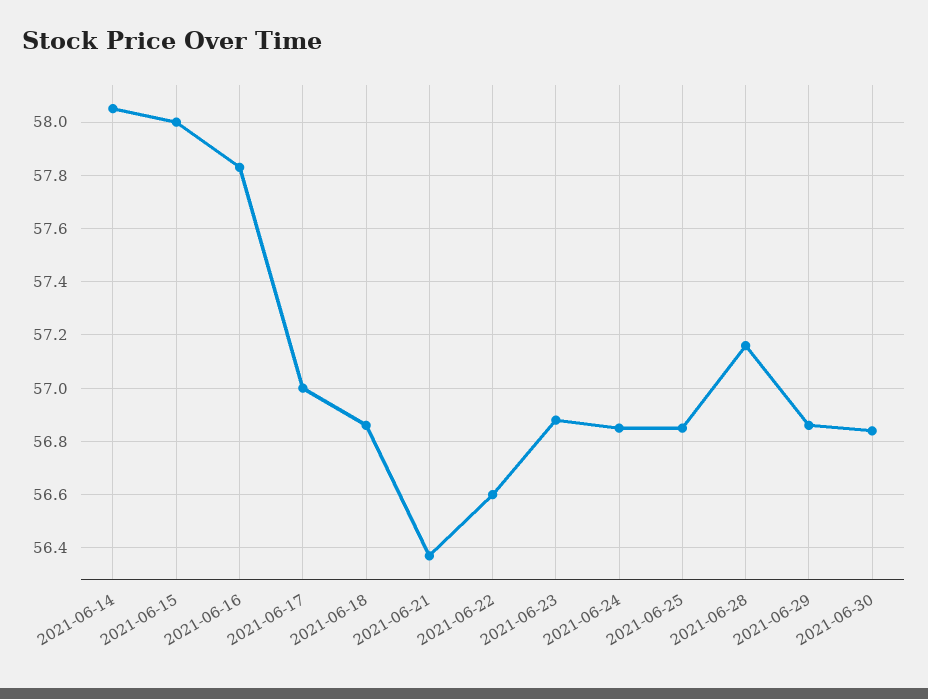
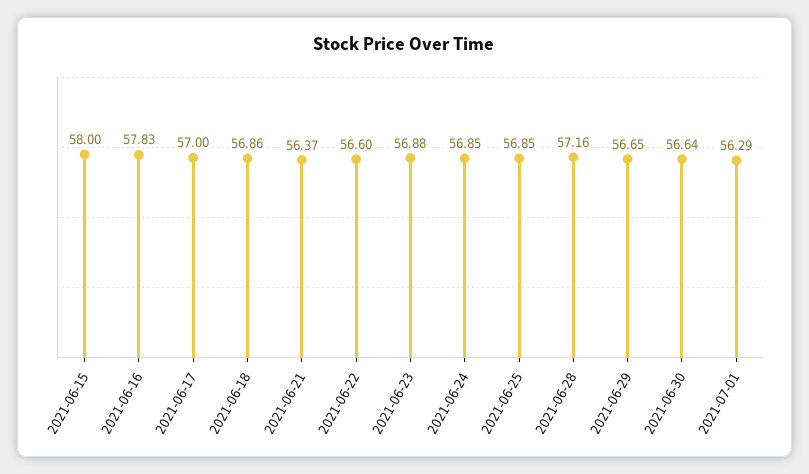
2021-06-14: 58.05 -> none
2021-06-29: 56.85 -> 56.65
2021-06-30: 56.85 -> 56.64
2021-07-01: none -> 56.29

